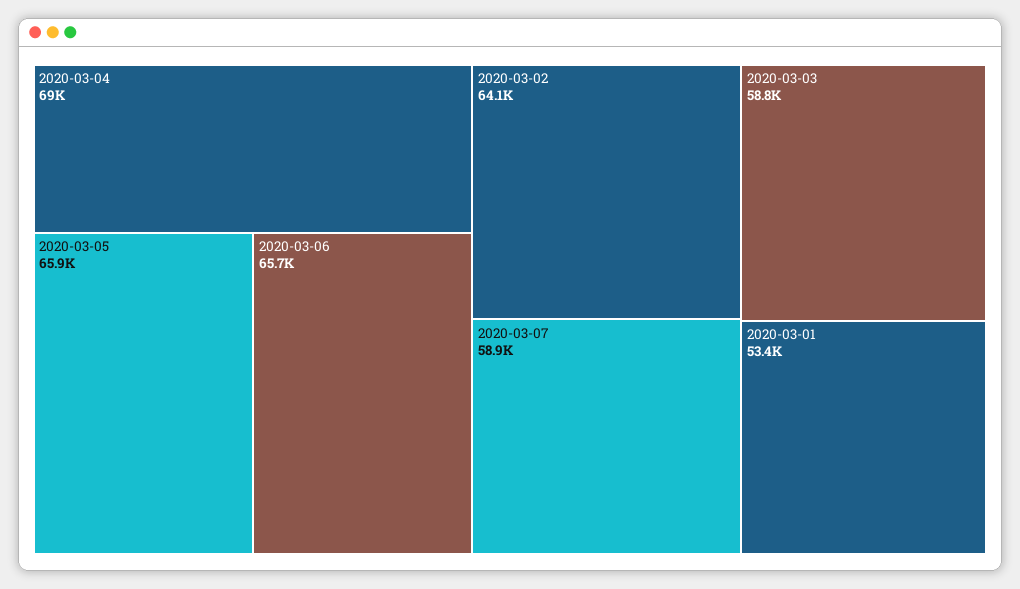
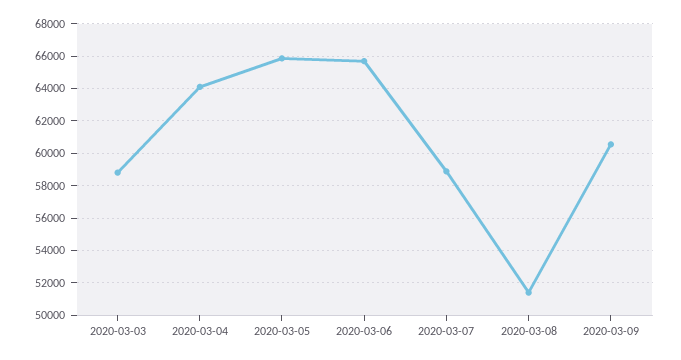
2020-03-04: 69000 -> 64000
2020-03-02: 64100 -> none
2020-03-01: 53400 -> none
2020-03-08: none -> 51500
2020-03-09: none -> 60500

